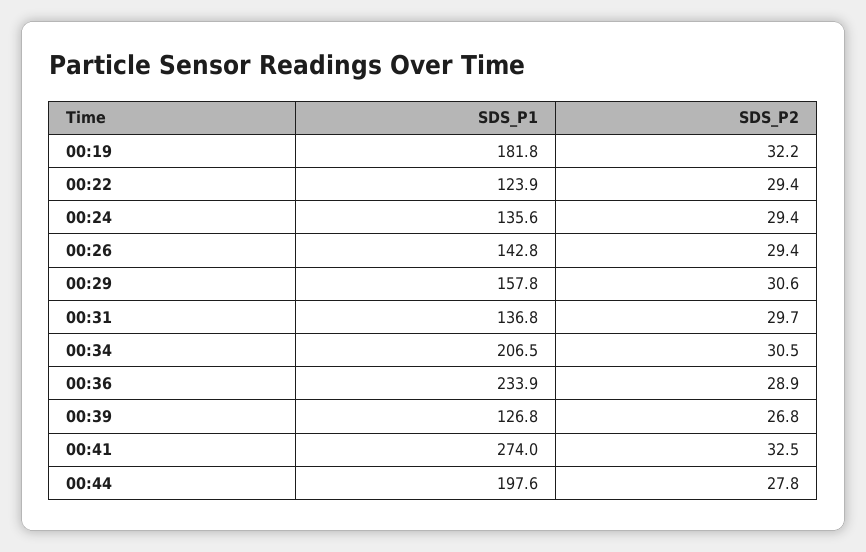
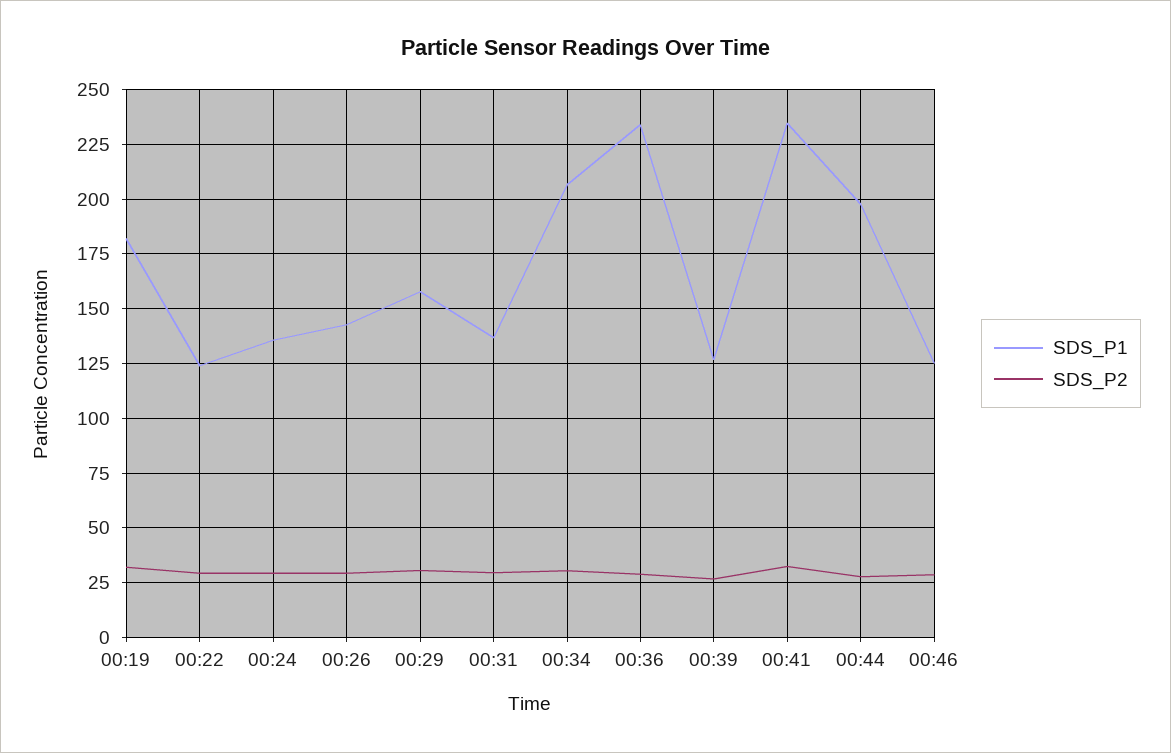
SDS_P1, 00:41: 274 -> 235
SDS_P1, 00:46: none -> 125
SDS_P2, 00:46: none -> 30

